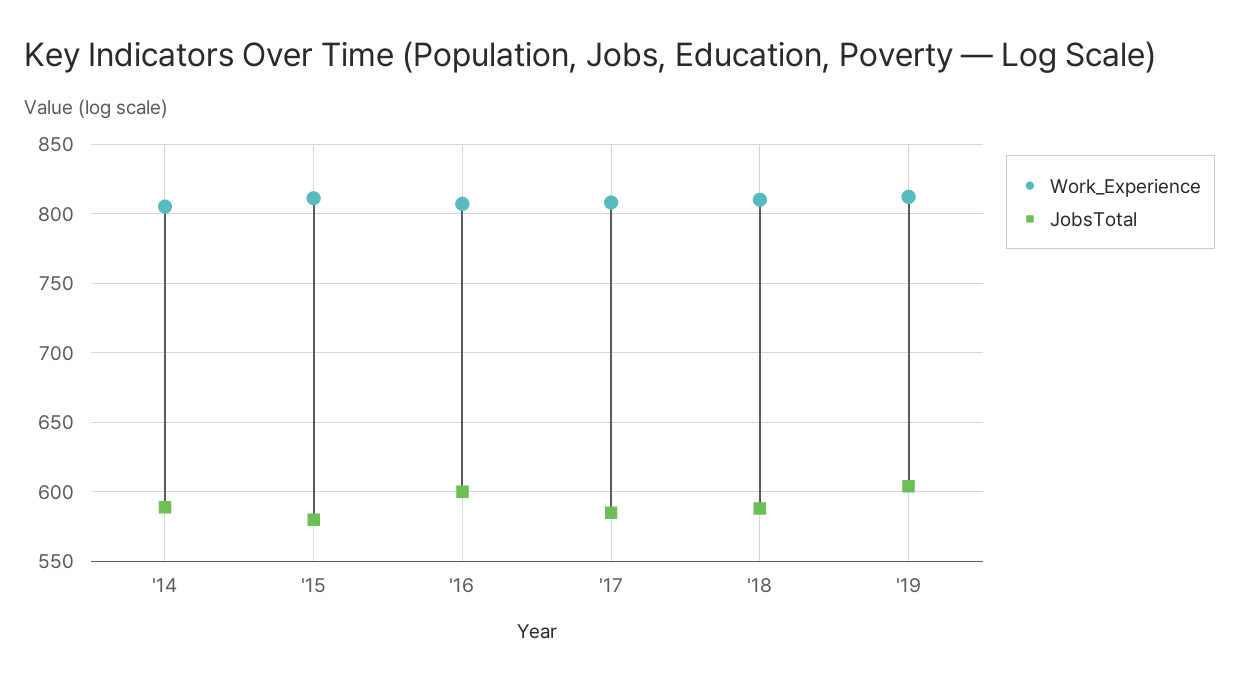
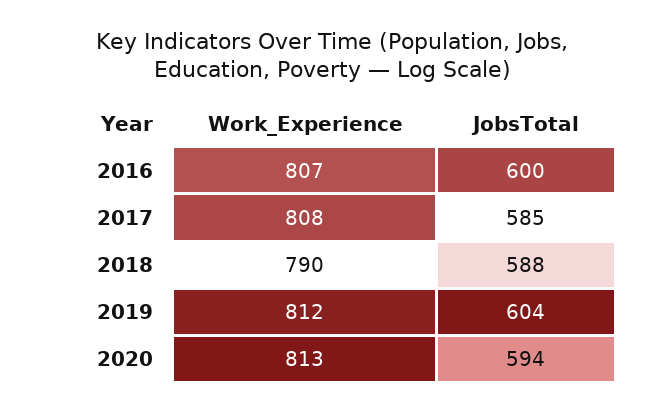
Work_Experience, '14: 805 -> none
JobsTotal, '14: 590 -> none
Work_Experience, '15: 810 -> none
JobsTotal, '15: 580 -> none
Work_Experience, '18: 810 -> 790
Work_Experience, 2020: none -> 813
JobsTotal, 2020: none -> 594

